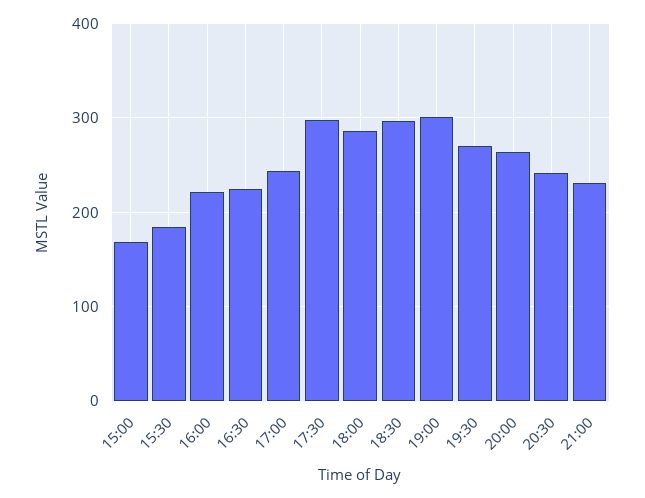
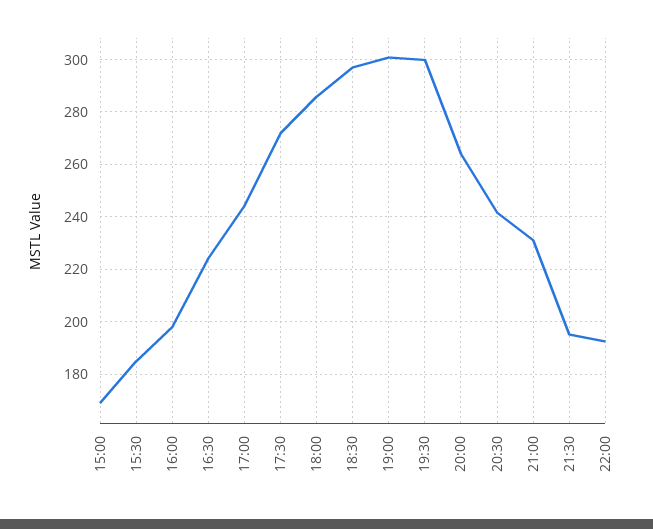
16:00: 220 -> 197.5
17:30: 300 -> 272.5
19:30: 270 -> 300
21:30: none -> 195
22:00: none -> 192.5

